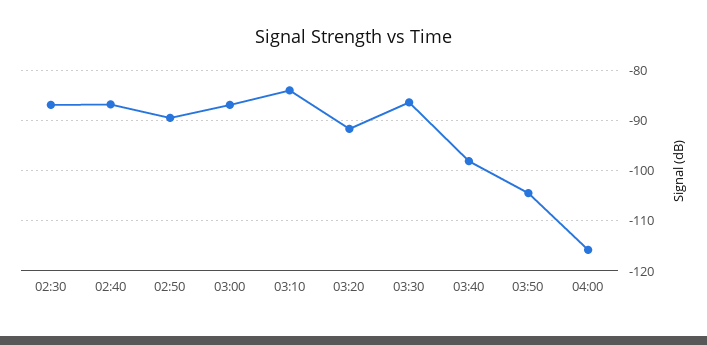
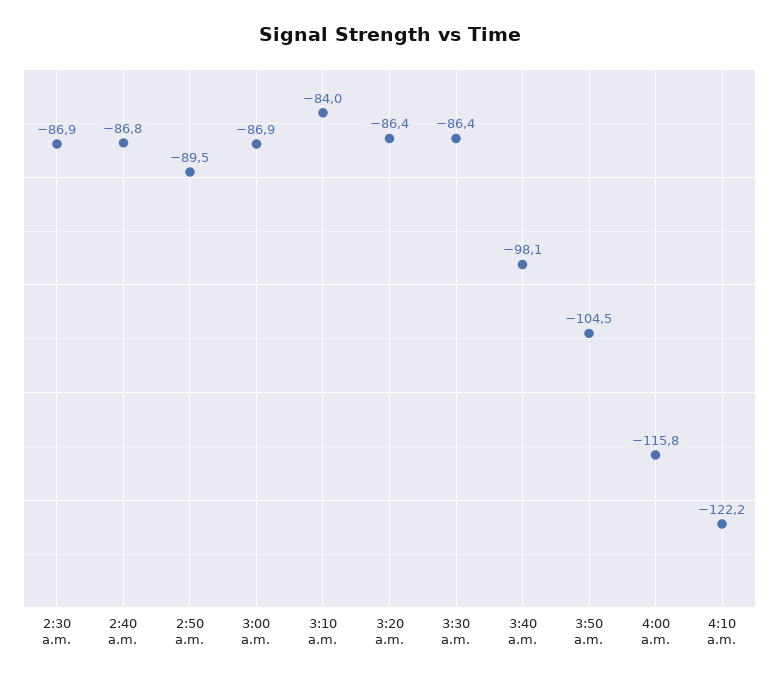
03:20: -92 -> -86.4
4:10 a.m.: none -> -122.2

